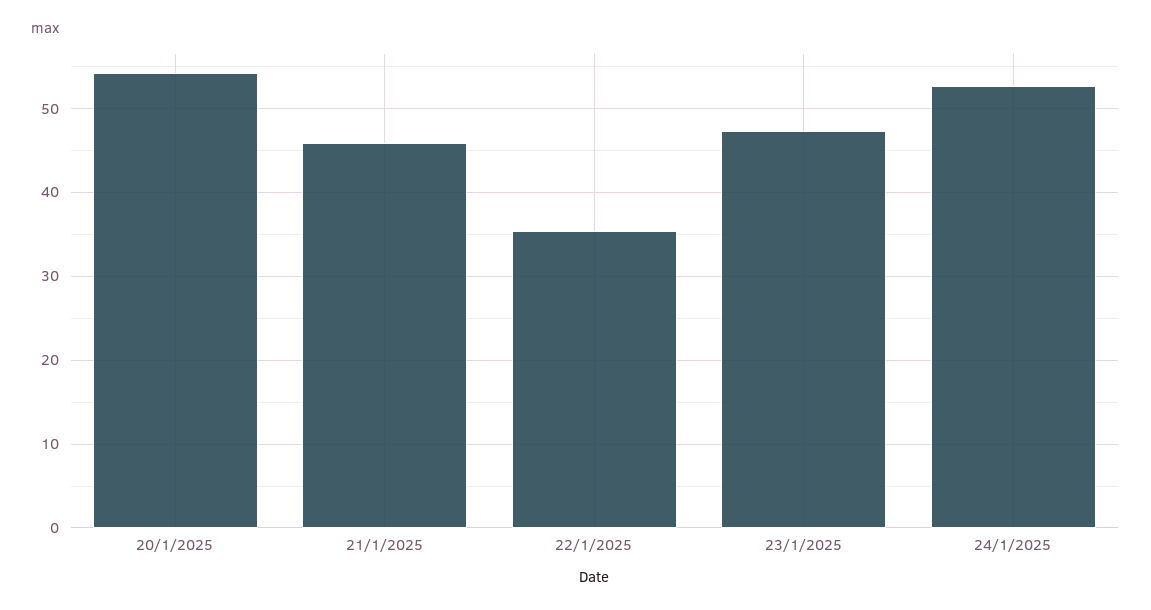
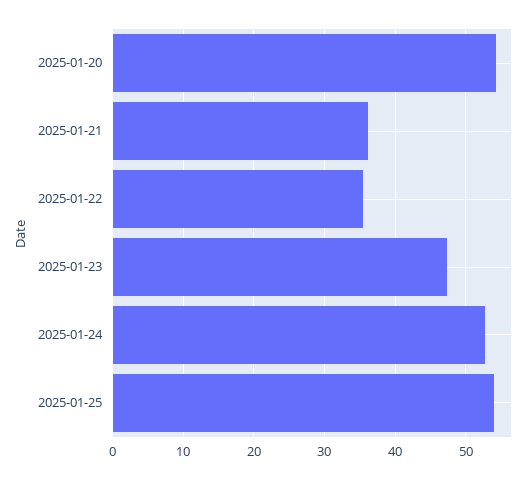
21/1/2025: 46 -> 36
2025-01-25: none -> 54

